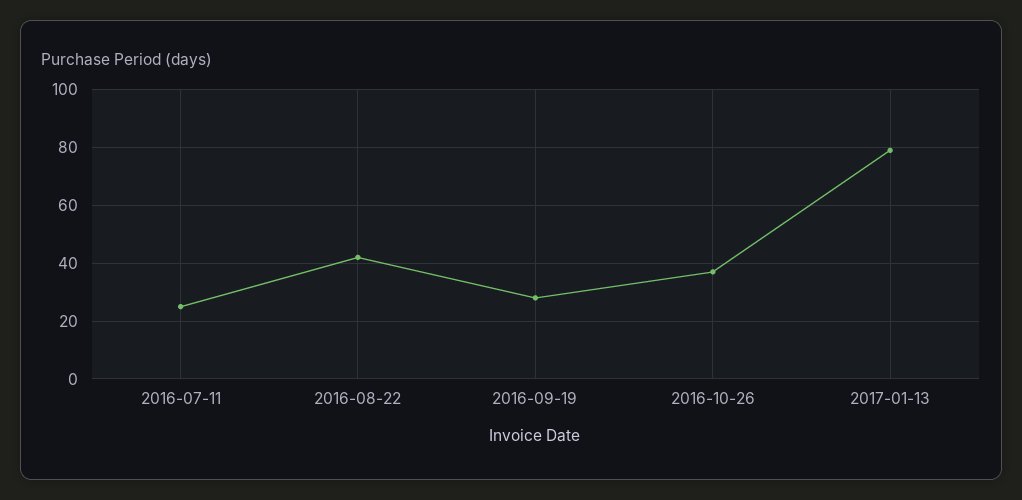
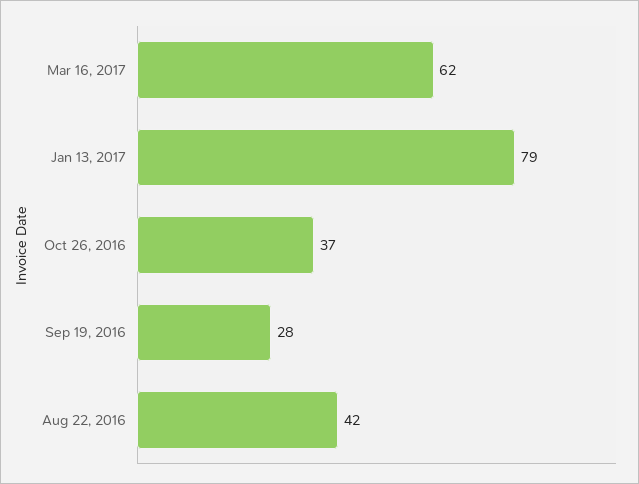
2016-07-11: 25 -> none
Mar 16, 2017: none -> 62

